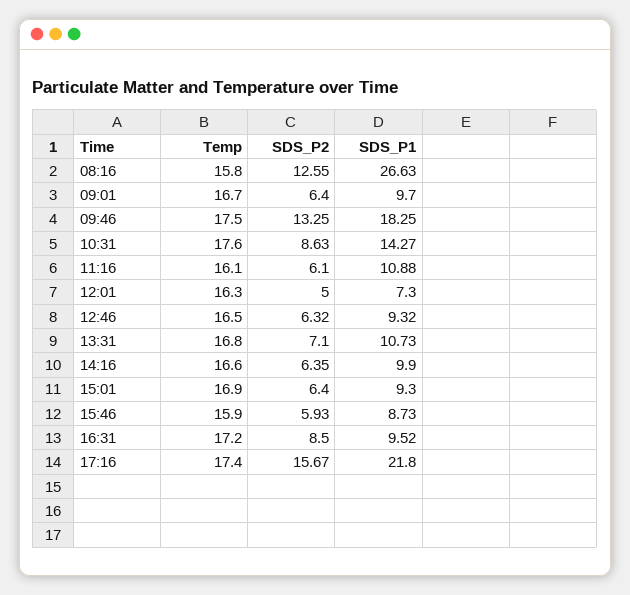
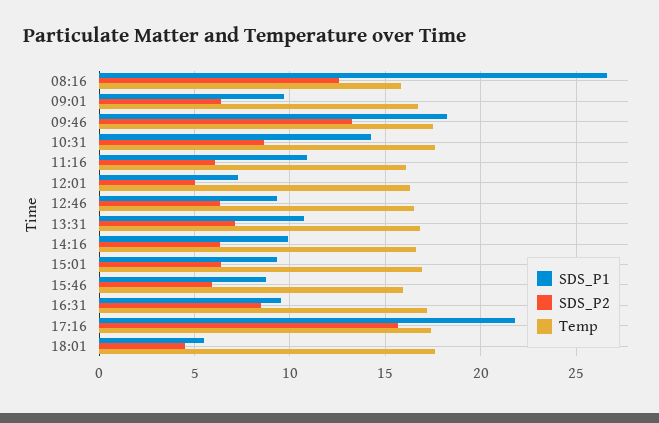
SDS_P1, 18:01: none -> 5.5
SDS_P2, 18:01: none -> 4.5
Temp, 18:01: none -> 17.5

